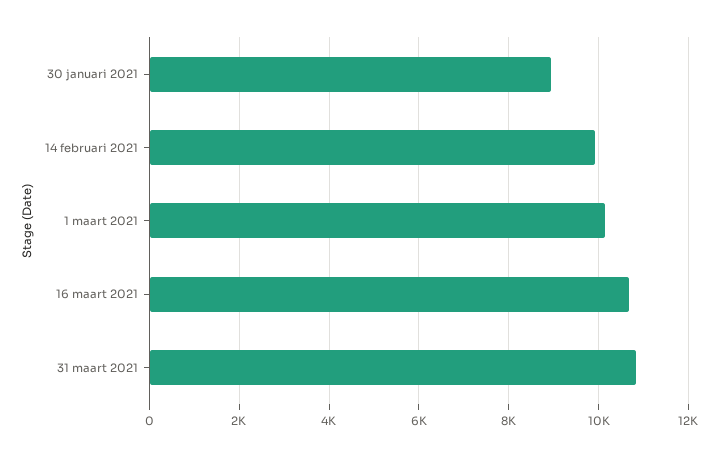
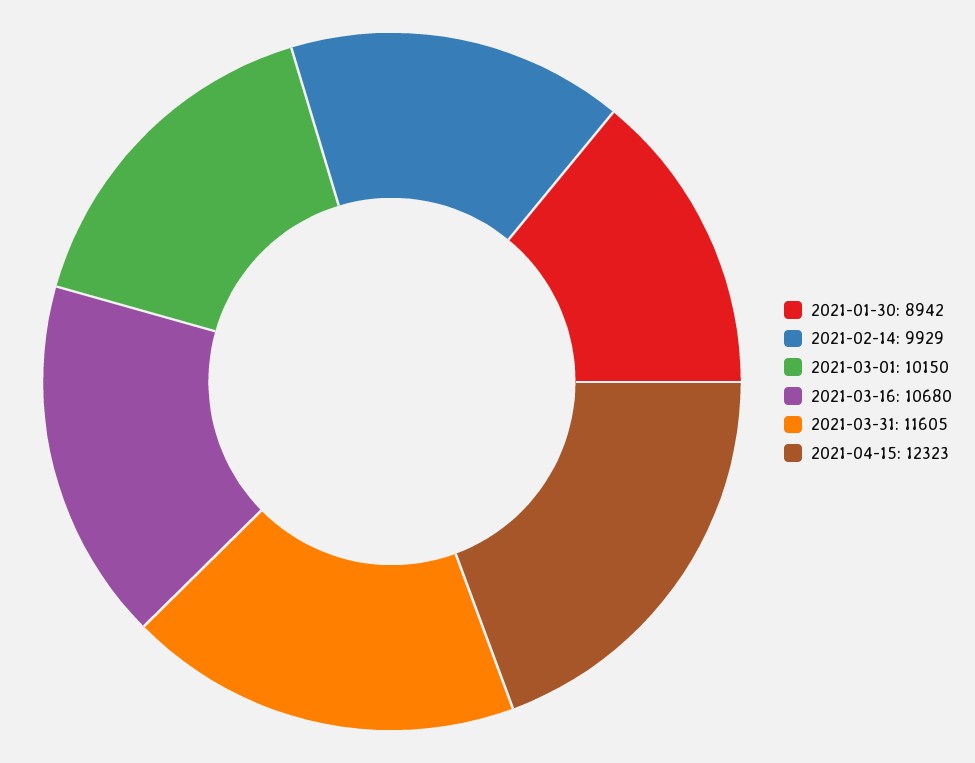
31 maart 2021: 10800 -> 11605
2021-04-15: none -> 12323

